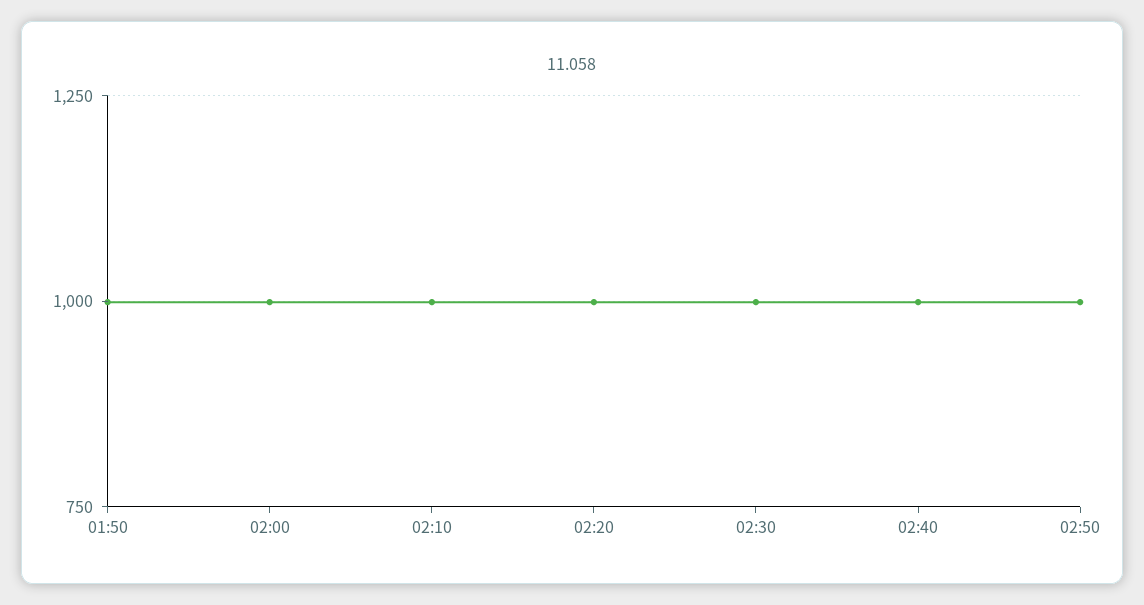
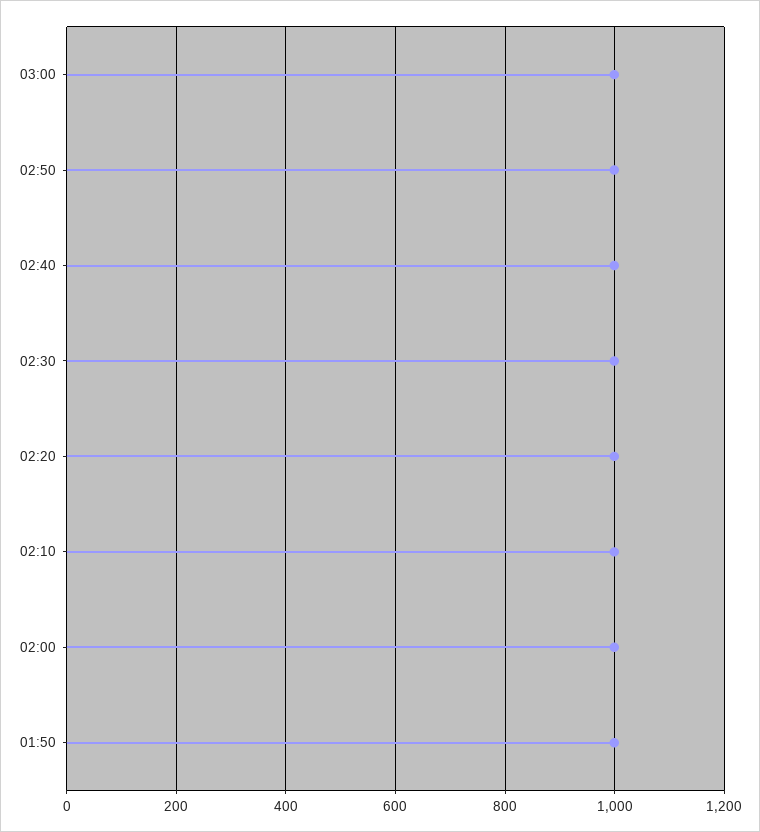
03:00: none -> 1000

